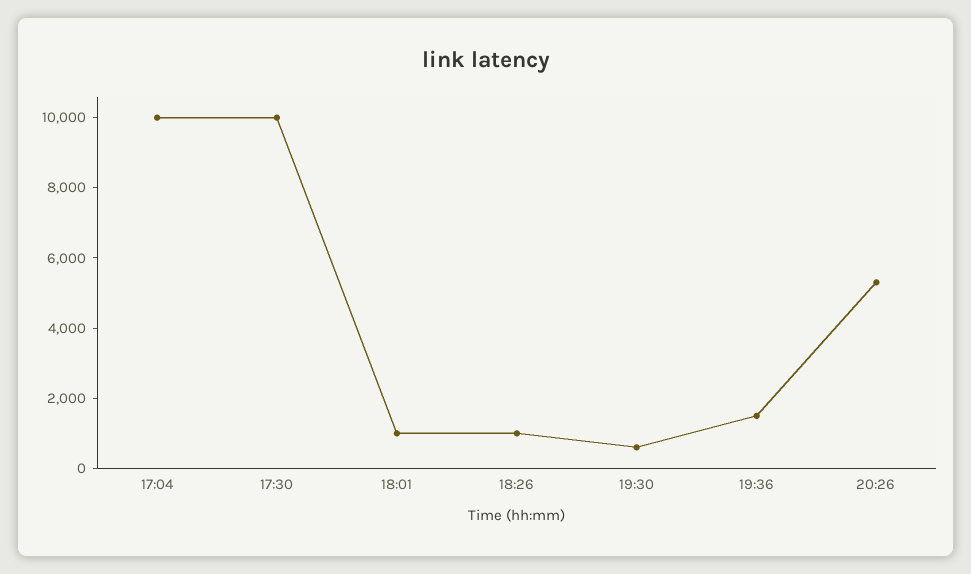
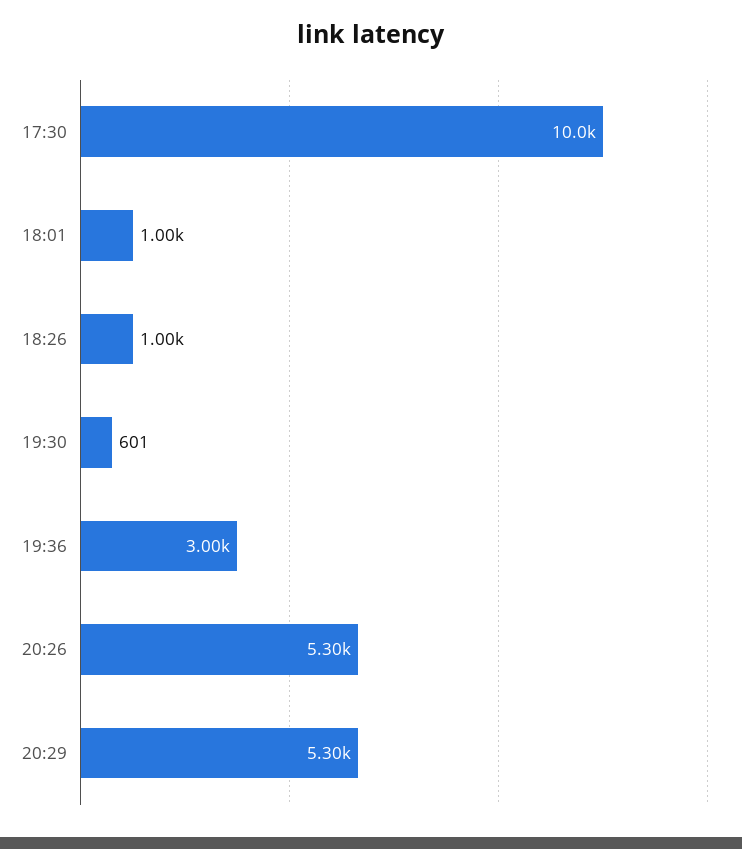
17:04: 10000 -> none
19:36: 1500 -> 3000
20:29: none -> 5300

